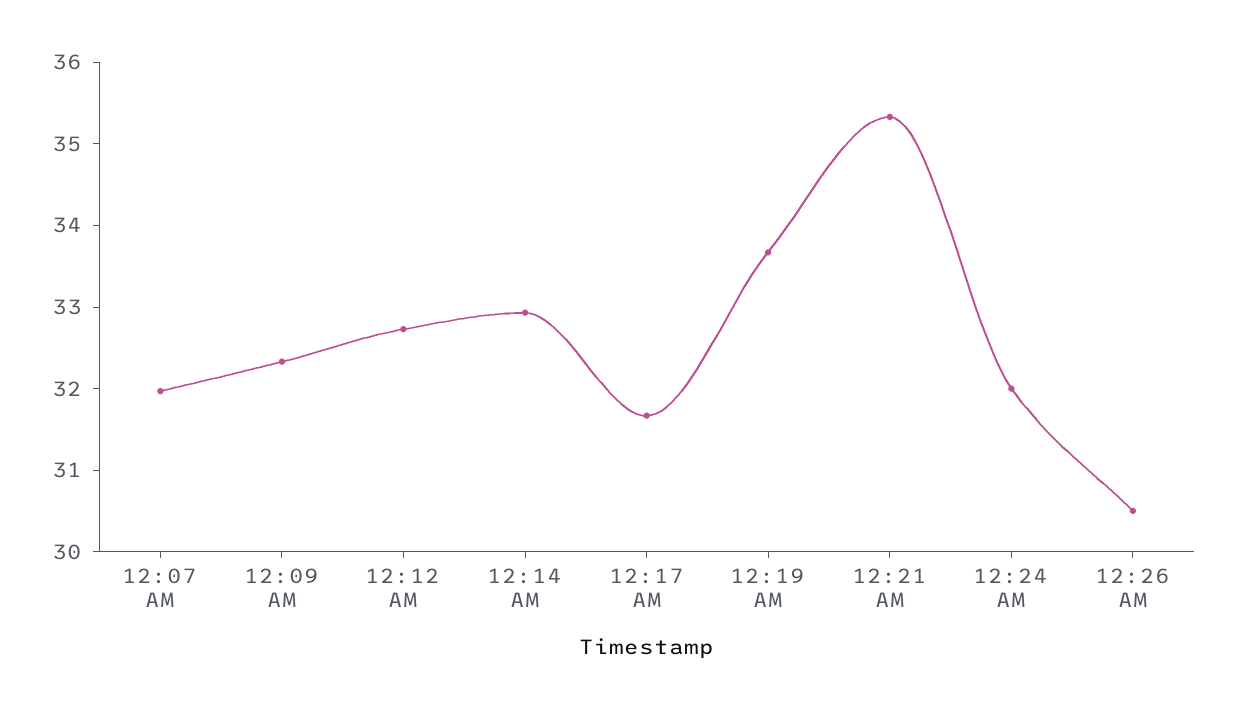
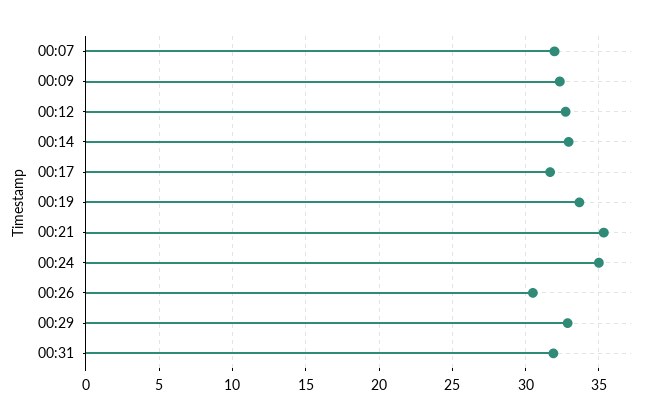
12:24 AM: 32 -> 35
00:29: none -> 33
00:31: none -> 32

